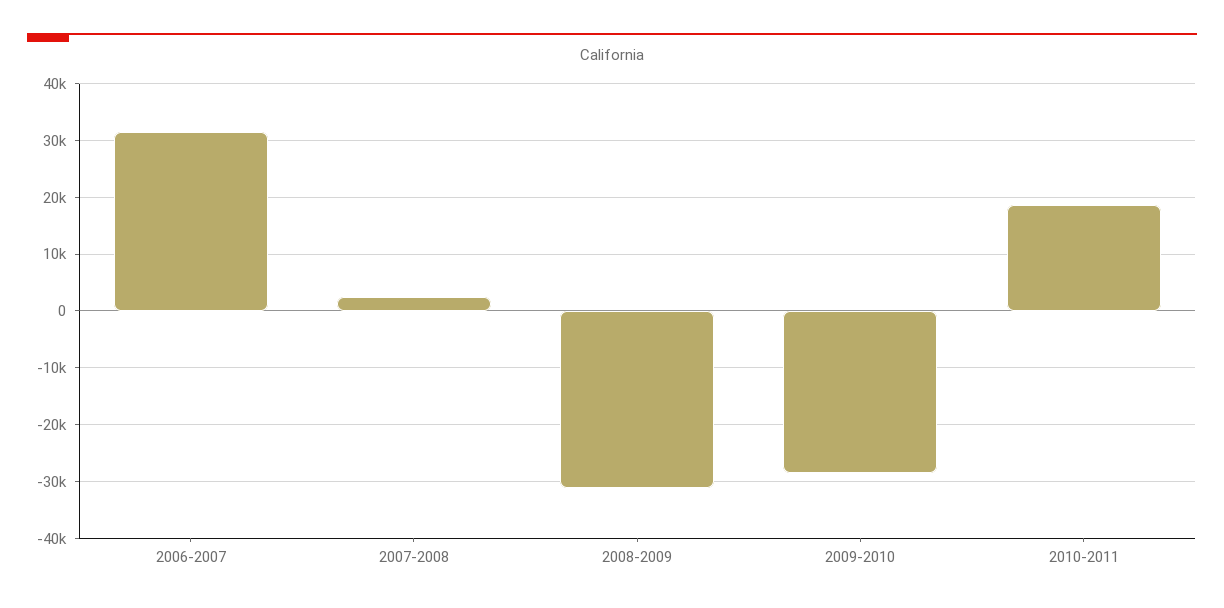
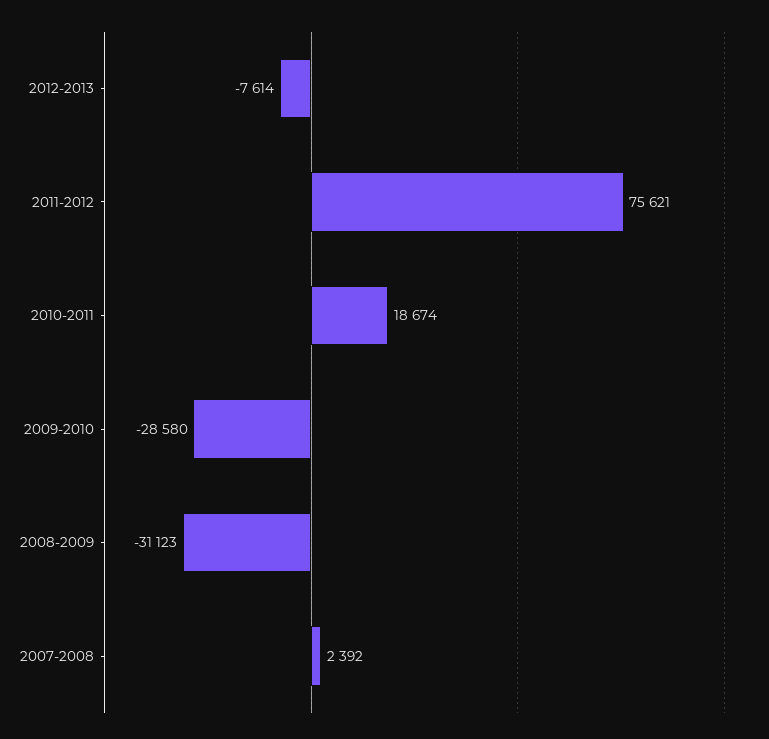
2006-2007: 32000 -> none
2012-2013: none -> -7614
2011-2012: none -> 75621

